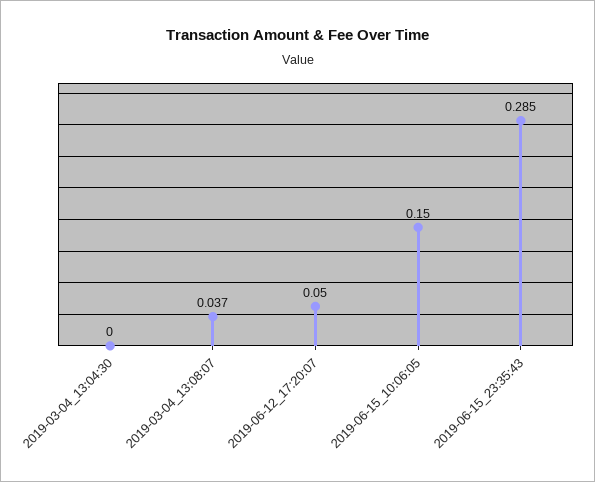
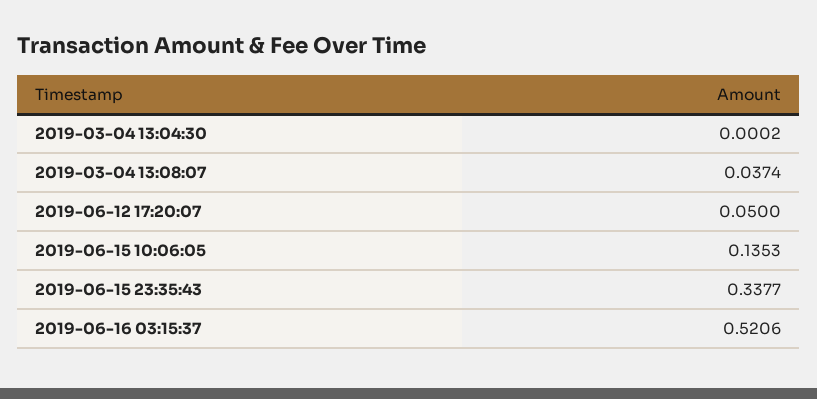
2019-06-15_10:06:05: 0.15 -> 0.1353
2019-06-15_23:35:43: 0.285 -> 0.3377
2019-06-16 03:15:37: none -> 0.5206

